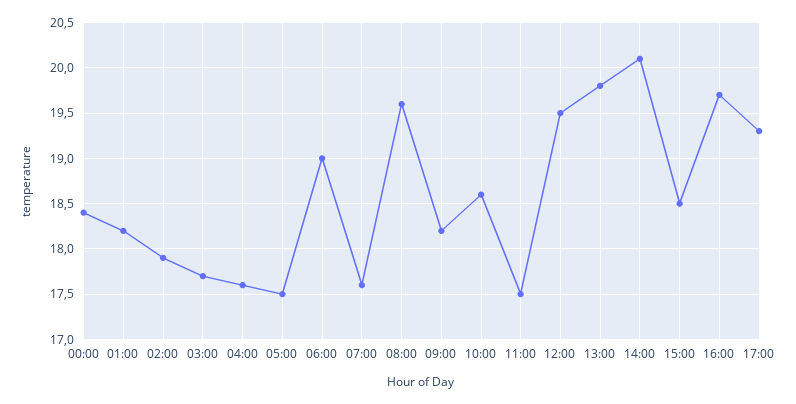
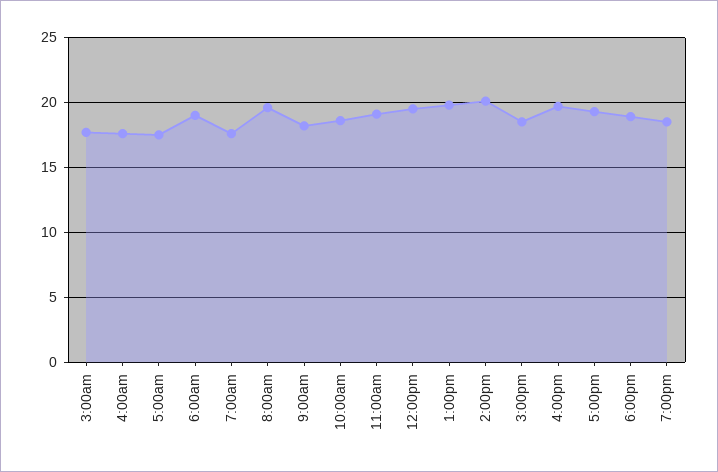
00:00: 18.4 -> none
01:00: 18.2 -> none
02:00: 17.9 -> none
11:00: 17.5 -> 19
6:00pm: none -> 19
7:00pm: none -> 18.5

